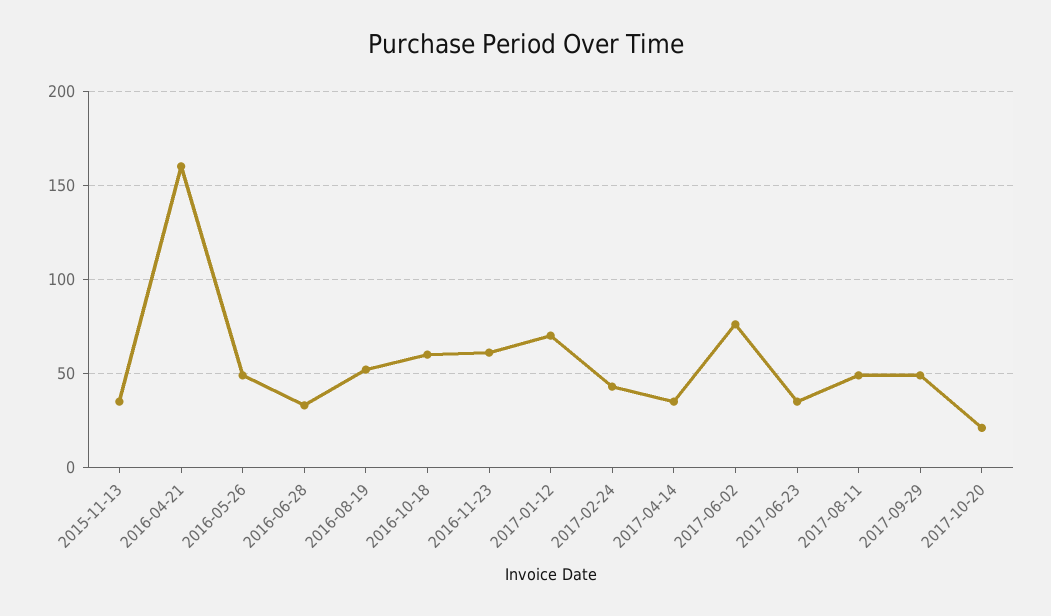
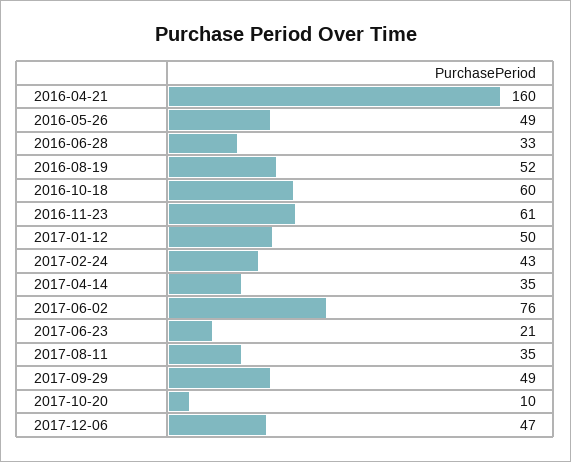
2015-11-13: 35 -> none
2017-01-12: 70 -> 50
2017-06-23: 35 -> 21
2017-08-11: 50 -> 35
2017-10-20: 20 -> 10
2017-12-06: none -> 47

